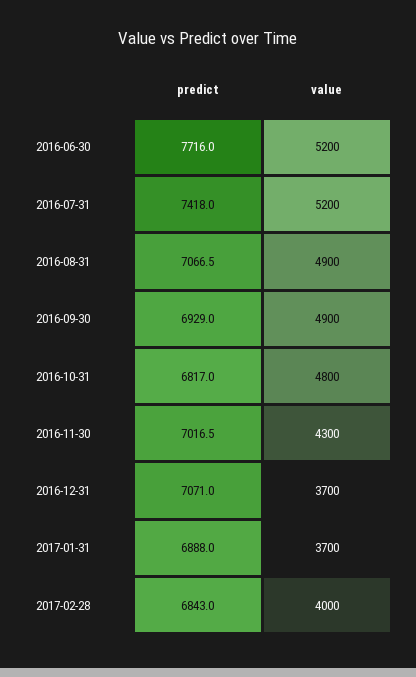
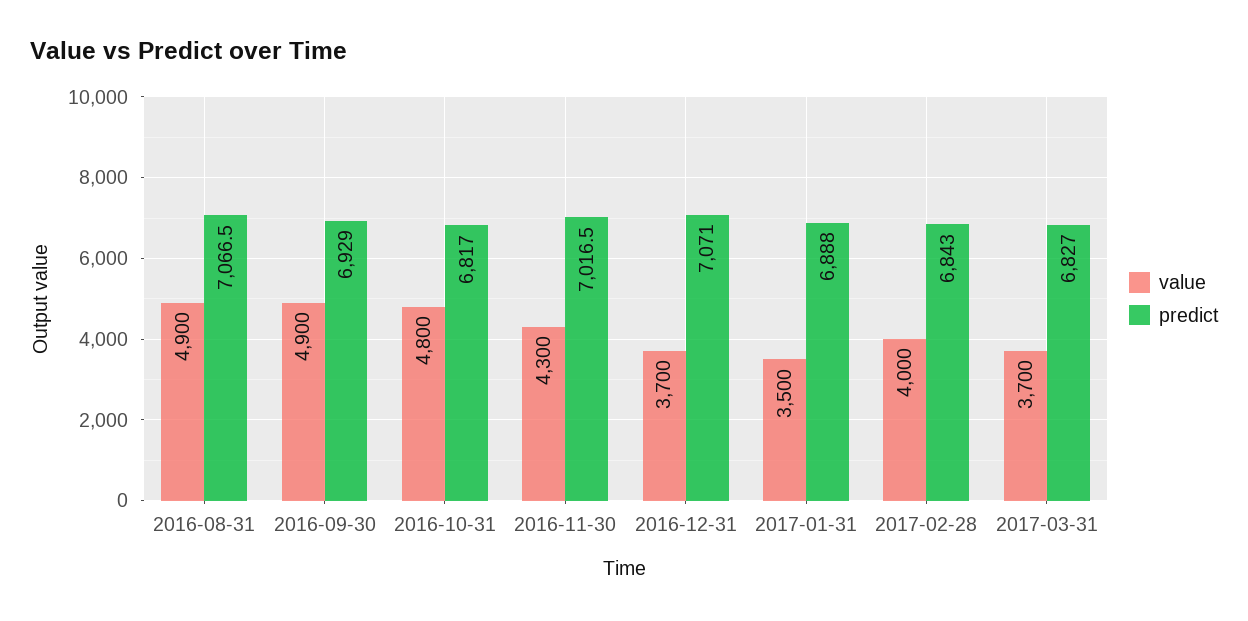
predict, 2016-06-30: 7716 -> none
value, 2016-06-30: 5200 -> none
predict, 2016-07-31: 7418 -> none
value, 2016-07-31: 5200 -> none
value, 2017-01-31: 3700 -> 3500
value, 2017-03-31: none -> 3700
predict, 2017-03-31: none -> 6827

